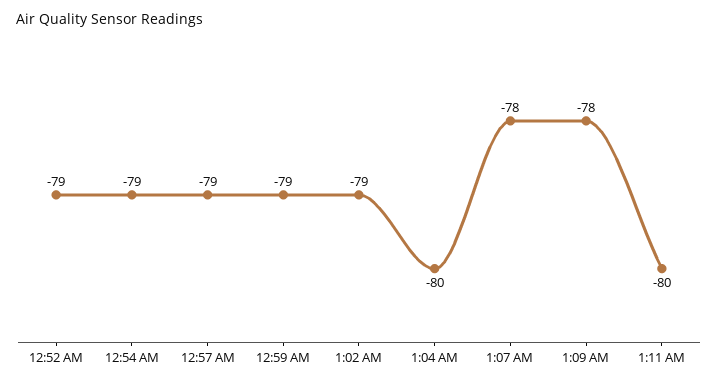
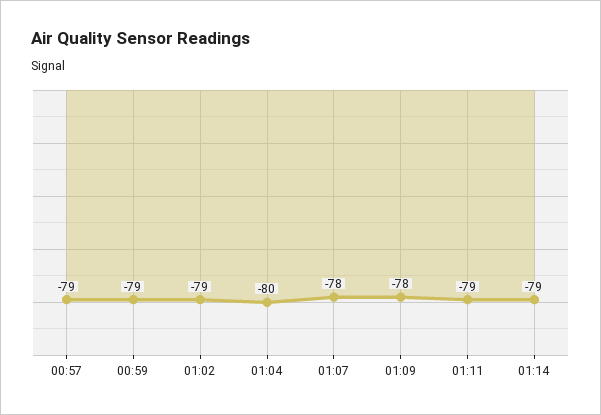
12:52 AM: -79 -> none
12:54 AM: -79 -> none
1:11 AM: -80 -> -79
01:14: none -> -79

